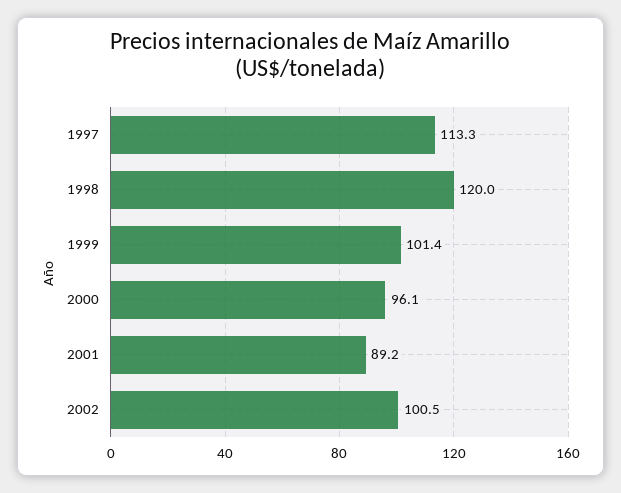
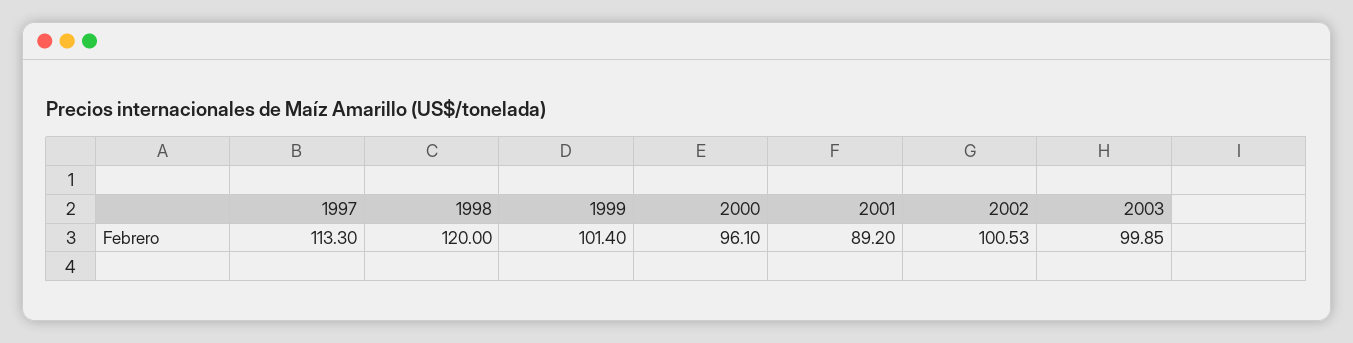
2003: none -> 99.85

